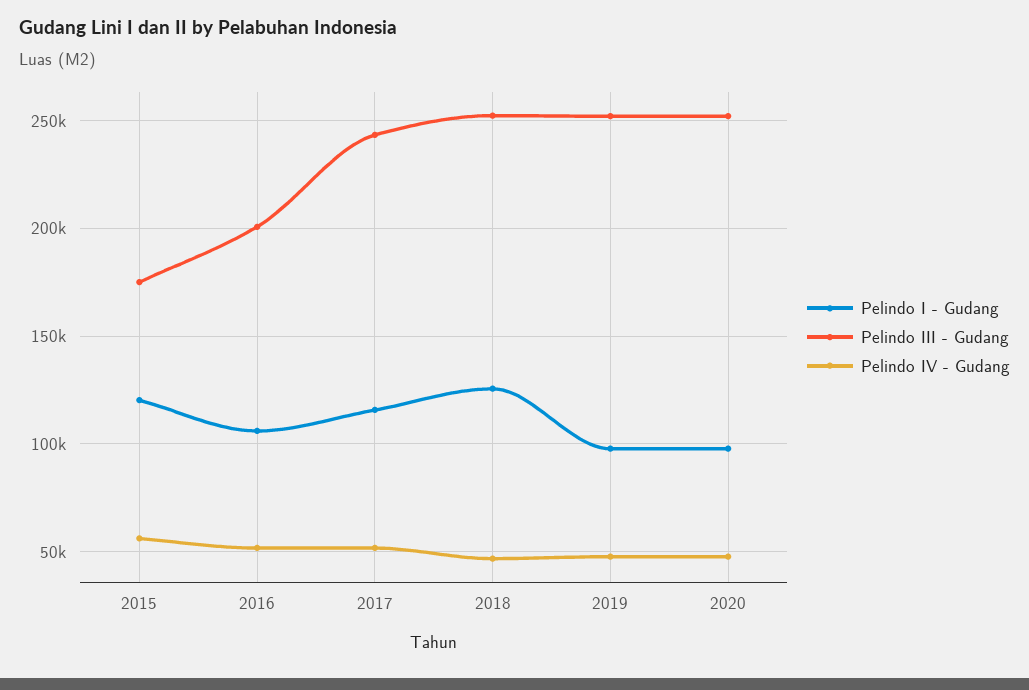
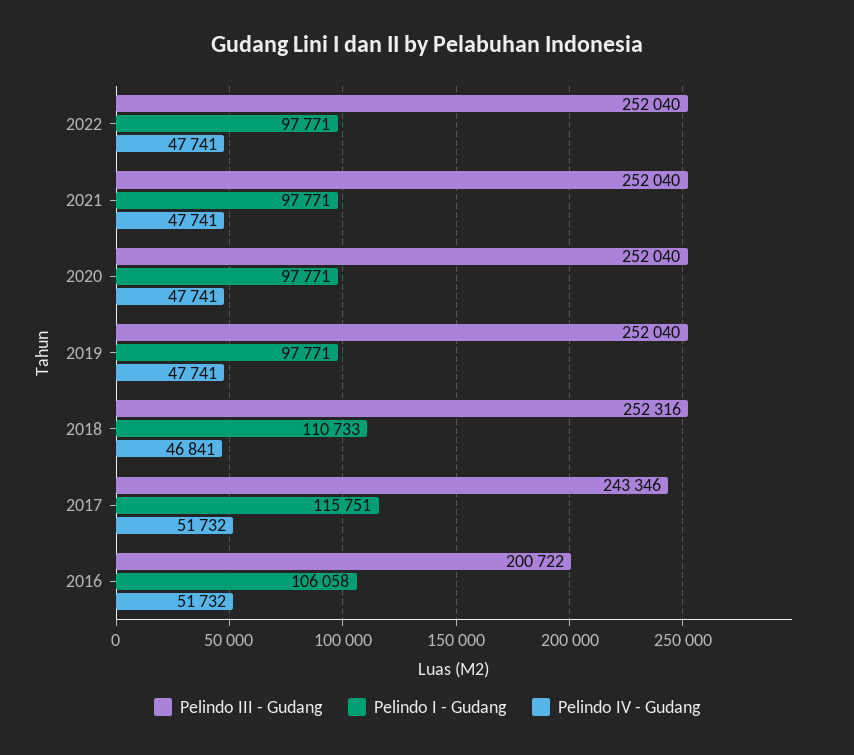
Pelindo I - Gudang, 2015: 120000 -> none
Pelindo III - Gudang, 2015: 175000 -> none
Pelindo IV - Gudang, 2015: 55000 -> none
Pelindo I - Gudang, 2018: 125000 -> 110733
Pelindo III - Gudang, 2022: none -> 252040
Pelindo I - Gudang, 2022: none -> 97771
Pelindo IV - Gudang, 2022: none -> 47741
Pelindo III - Gudang, 2021: none -> 252040
Pelindo I - Gudang, 2021: none -> 97771
Pelindo IV - Gudang, 2021: none -> 47741

